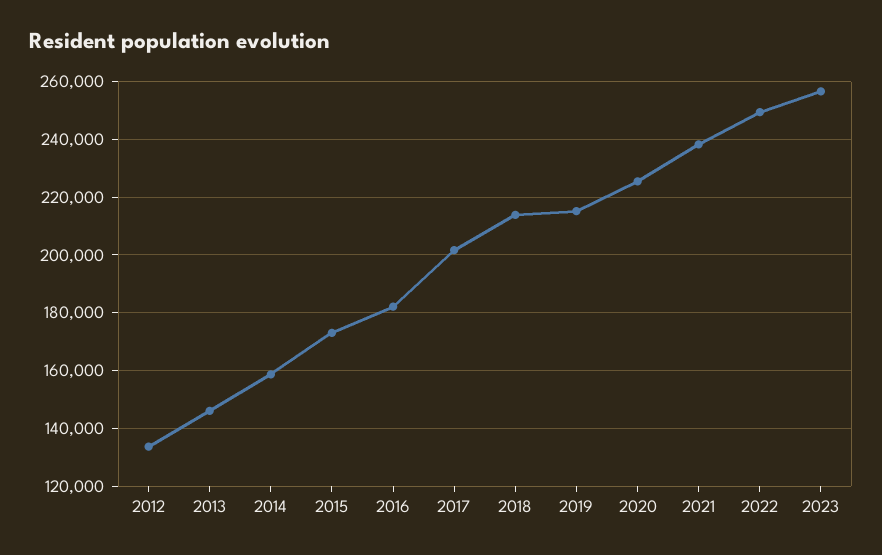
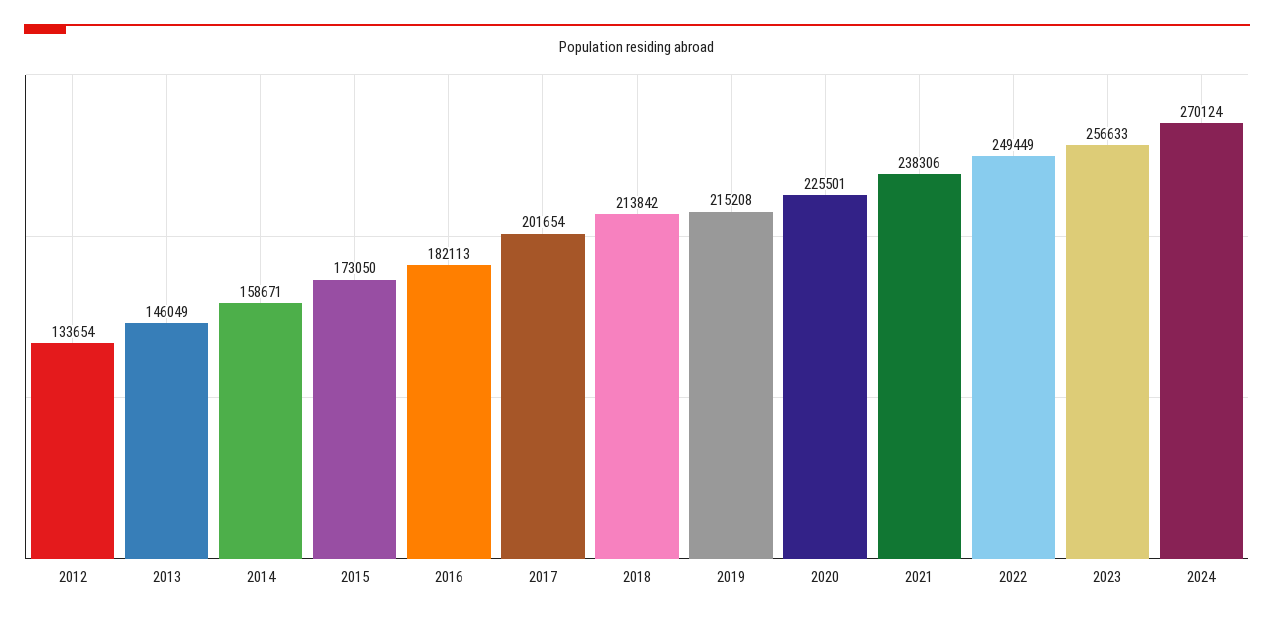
2024: none -> 270124

